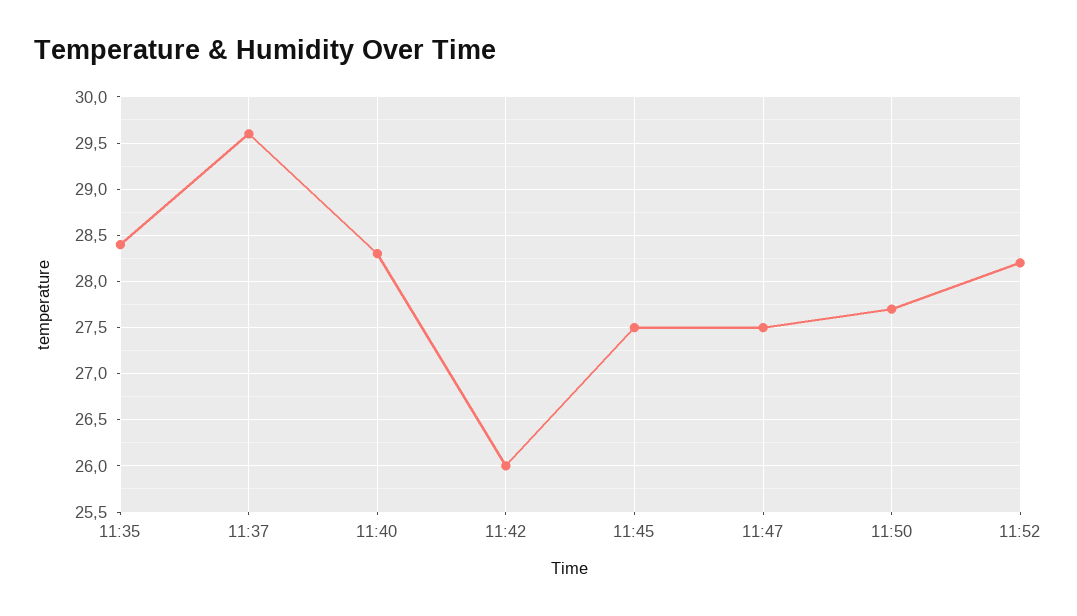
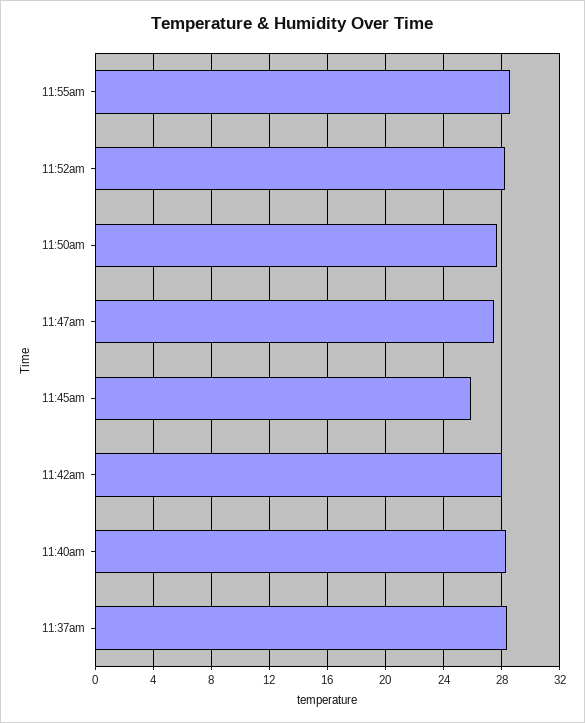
11:35: 28.4 -> none
11:37: 29.6 -> 28.5
11:42: 26 -> 28
11:45: 27.5 -> 26
11:55am: none -> 28.5

